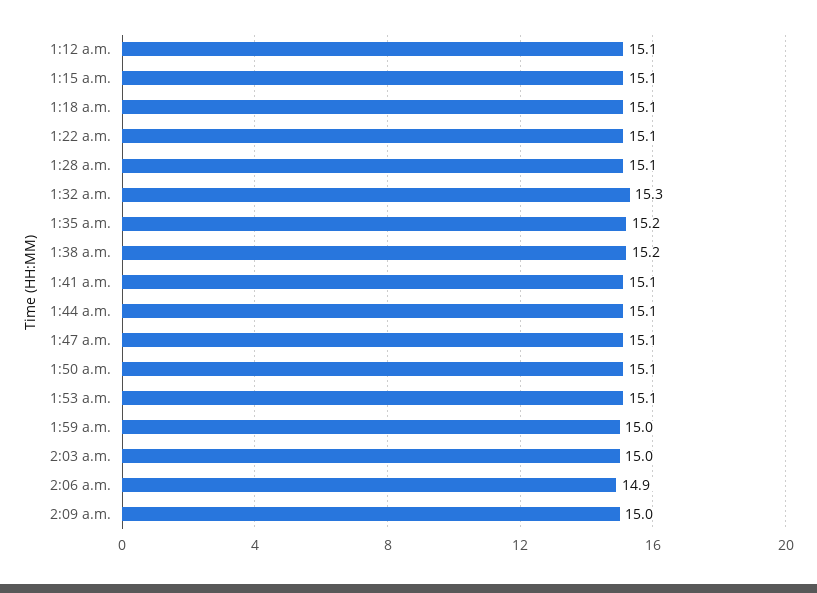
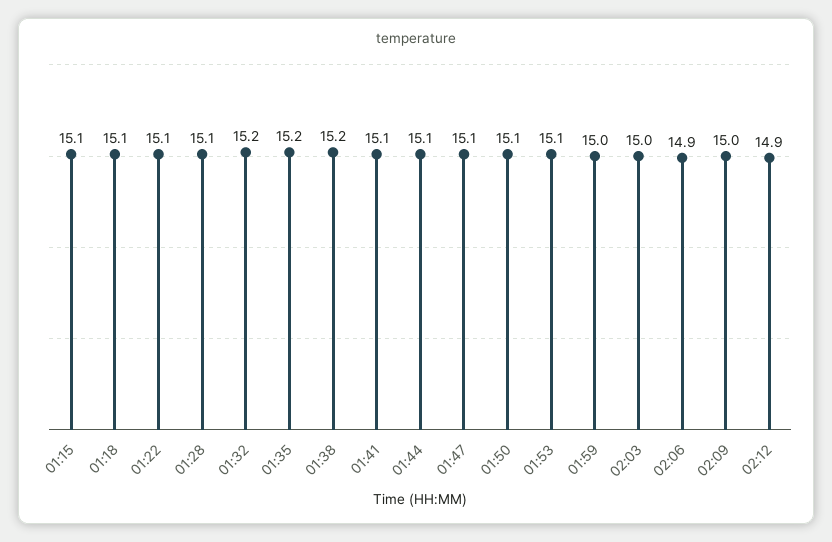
1:12 a.m.: 15.1 -> none
1:32 a.m.: 15.3 -> 15.2
02:12: none -> 14.9

